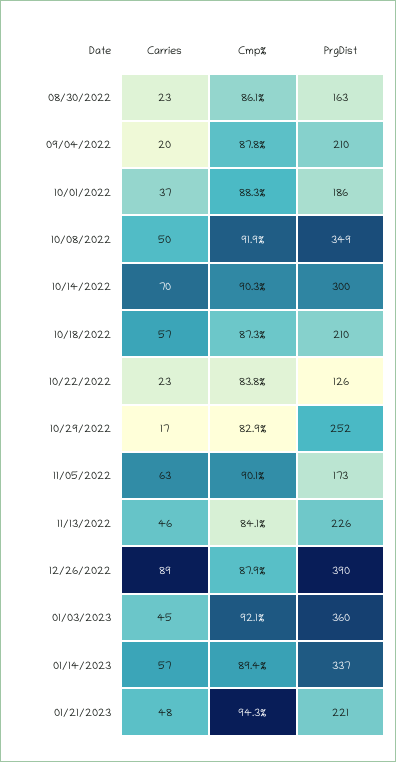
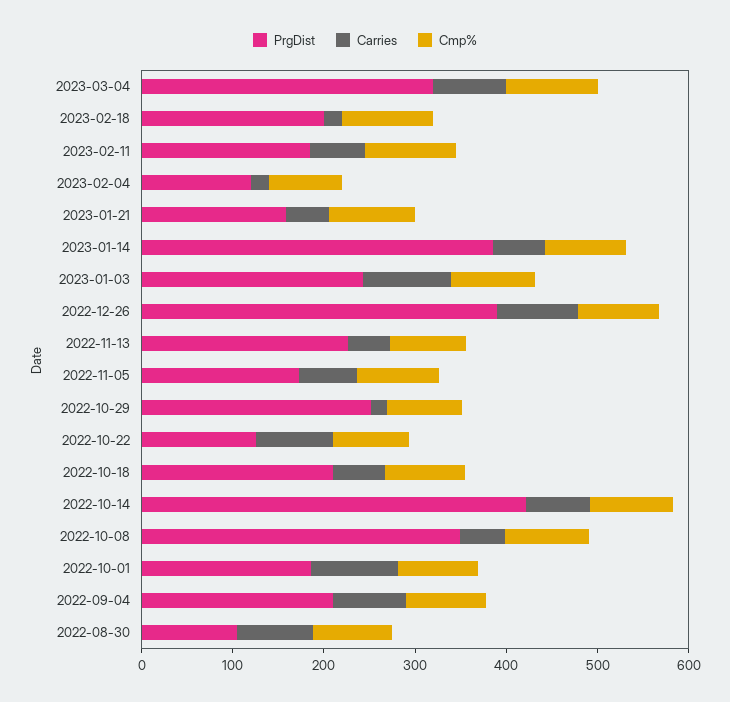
Carries, 08/30/2022: 23 -> 80
PrgDist, 08/30/2022: 163 -> 100
Carries, 09/04/2022: 20 -> 80
Carries, 10/01/2022: 37 -> 100
PrgDist, 10/14/2022: 300 -> 420
Carries, 10/22/2022: 23 -> 80
Carries, 01/03/2023: 45 -> 100
PrgDist, 01/03/2023: 360 -> 240
PrgDist, 01/14/2023: 337 -> 380
PrgDist, 01/21/2023: 221 -> 160
PrgDist, 2023-03-04: none -> 320
Carries, 2023-03-04: none -> 80
Cmp%, 2023-03-04: none -> 100
PrgDist, 2023-02-18: none -> 200
Carries, 2023-02-18: none -> 20
Cmp%, 2023-02-18: none -> 100
PrgDist, 2023-02-11: none -> 180
Carries, 2023-02-11: none -> 60
Cmp%, 2023-02-11: none -> 100
PrgDist, 2023-02-04: none -> 120
Carries, 2023-02-04: none -> 20
Cmp%, 2023-02-04: none -> 80

